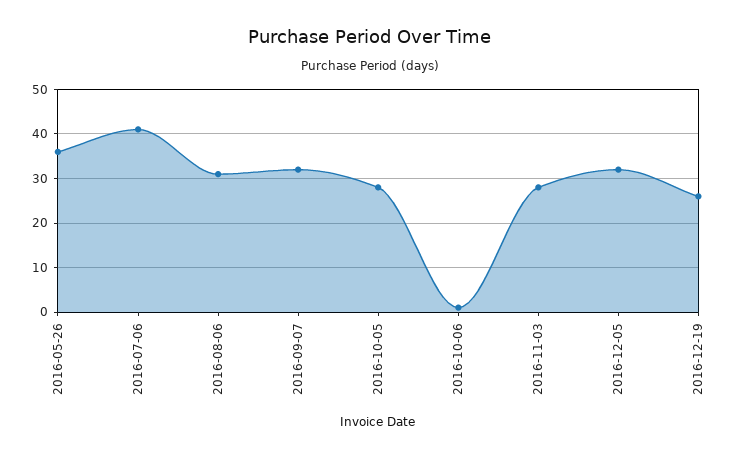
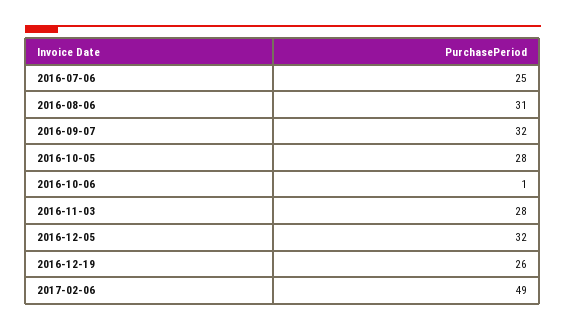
2016-05-26: 35 -> none
2016-07-06: 40 -> 25
2017-02-06: none -> 49

